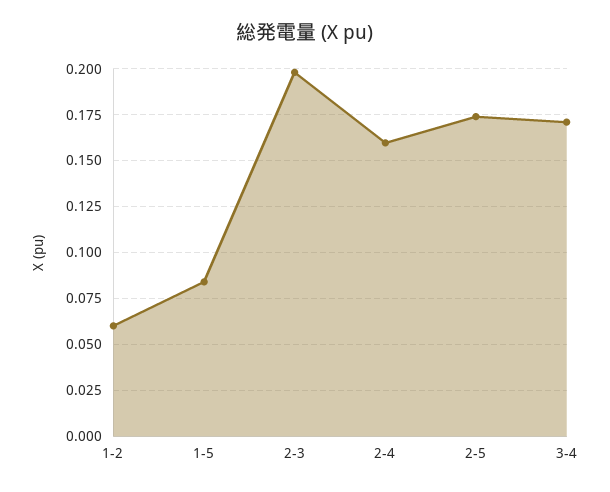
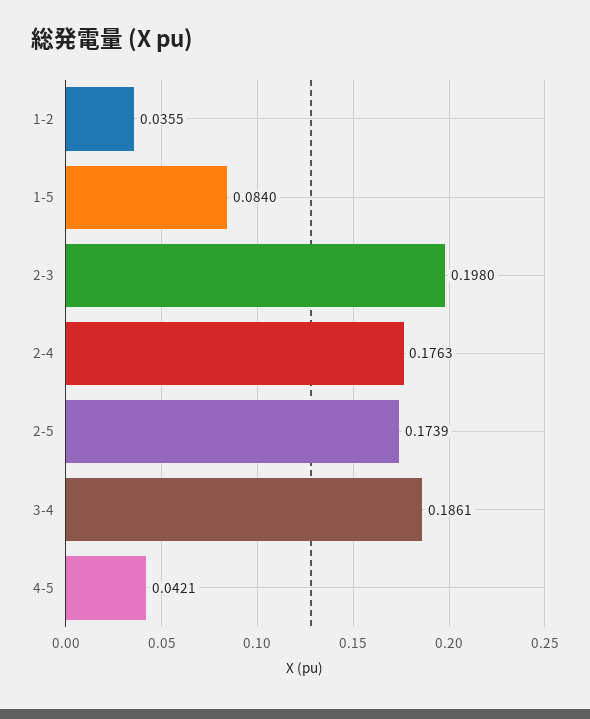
1-2: 0.06 -> 0.0355
2-4: 0.16 -> 0.1763
3-4: 0.17 -> 0.1861
4-5: none -> 0.0421

